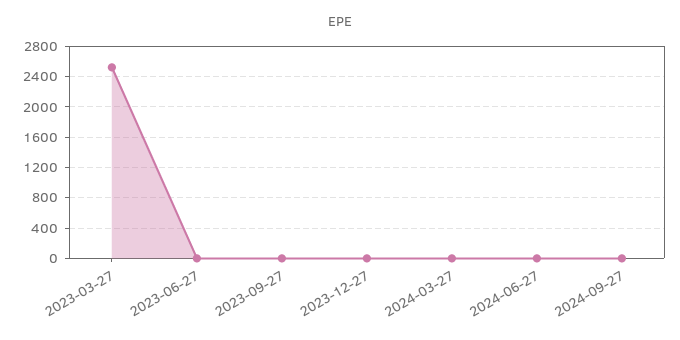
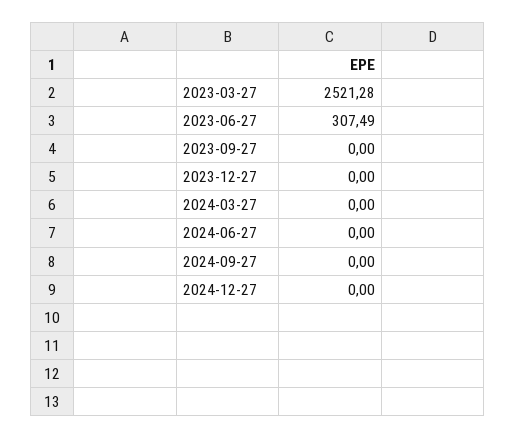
2023-06-27: 0 -> 307.49
2024-12-27: none -> 0

